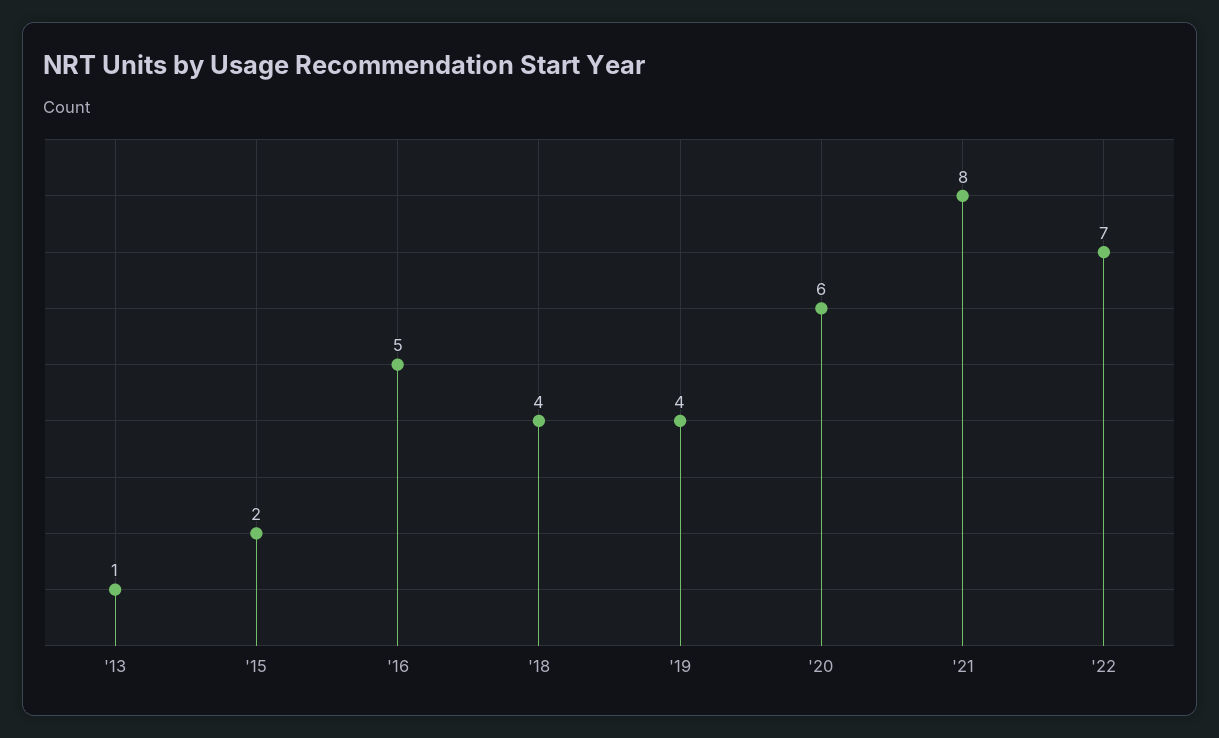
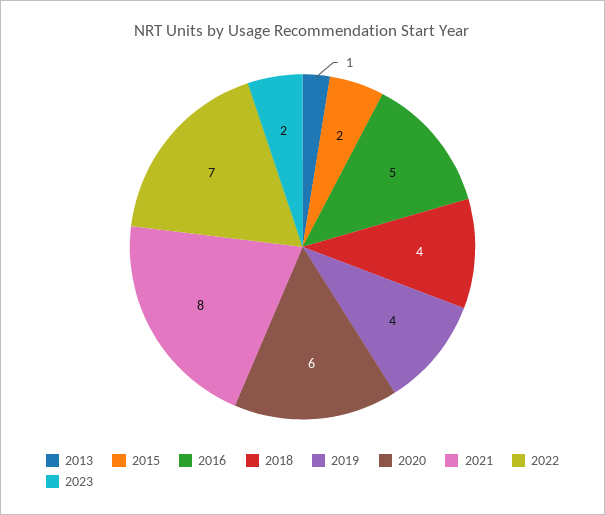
2023: none -> 2

